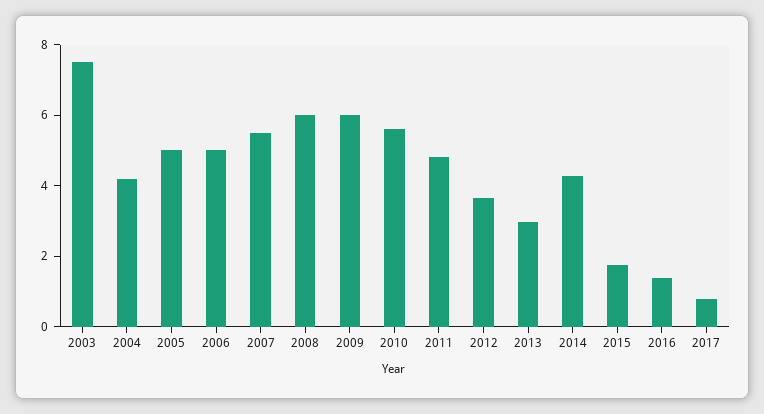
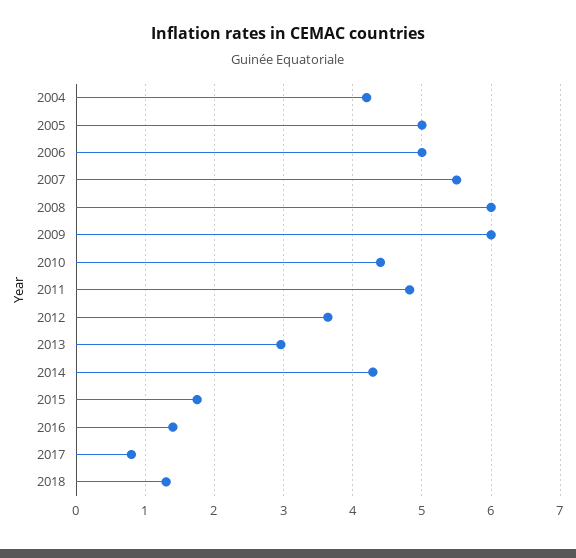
2003: 7.5 -> none
2010: 5.5 -> 4.4
2018: none -> 1.3

